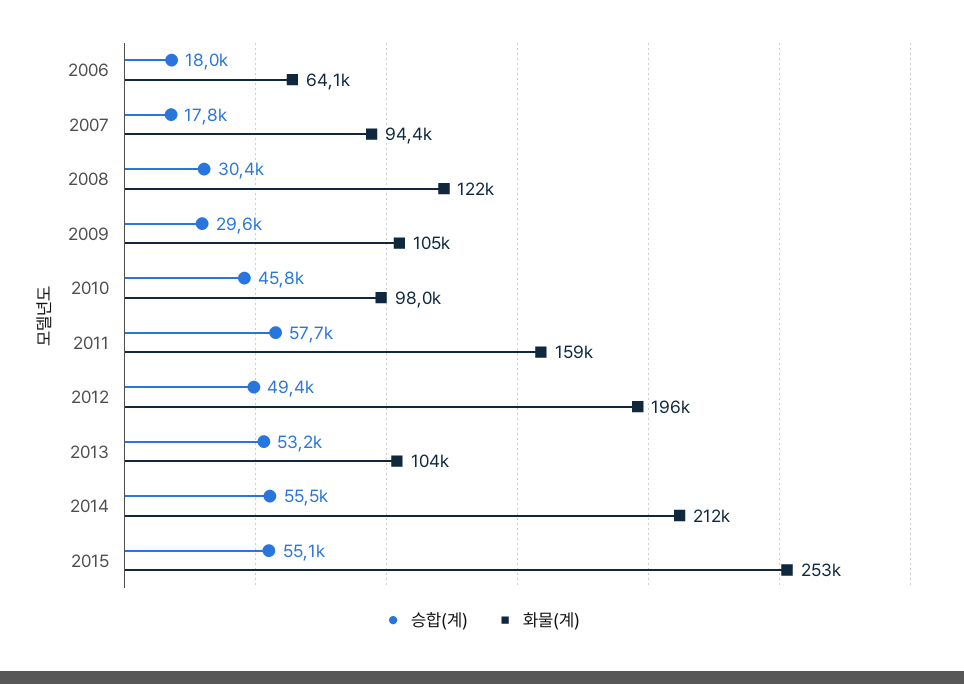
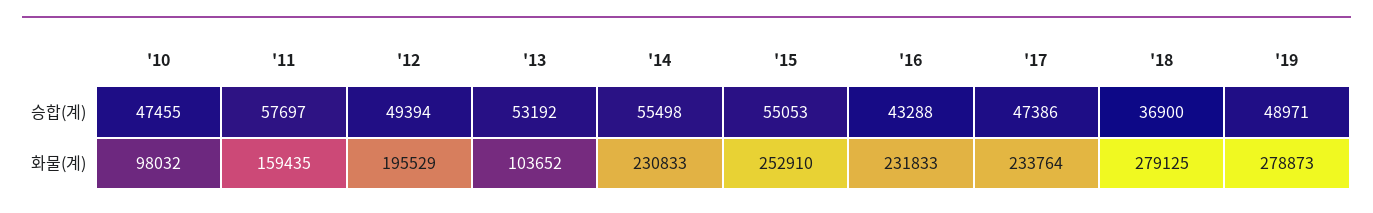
승합(계), 2006: 18000 -> none
화물(계), 2006: 64100 -> none
승합(계), 2007: 17800 -> none
화물(계), 2007: 94400 -> none
승합(계), 2008: 30400 -> none
화물(계), 2008: 122000 -> none
승합(계), 2009: 29600 -> none
화물(계), 2009: 105000 -> none
승합(계), 2010: 45800 -> 47455
화물(계), 2014: 212000 -> 230833
승합(계), '16: none -> 43288
승합(계), '17: none -> 47386
승합(계), '18: none -> 36900
승합(계), '19: none -> 48971
화물(계), '16: none -> 231833
화물(계), '17: none -> 233764
화물(계), '18: none -> 279125
화물(계), '19: none -> 278873

